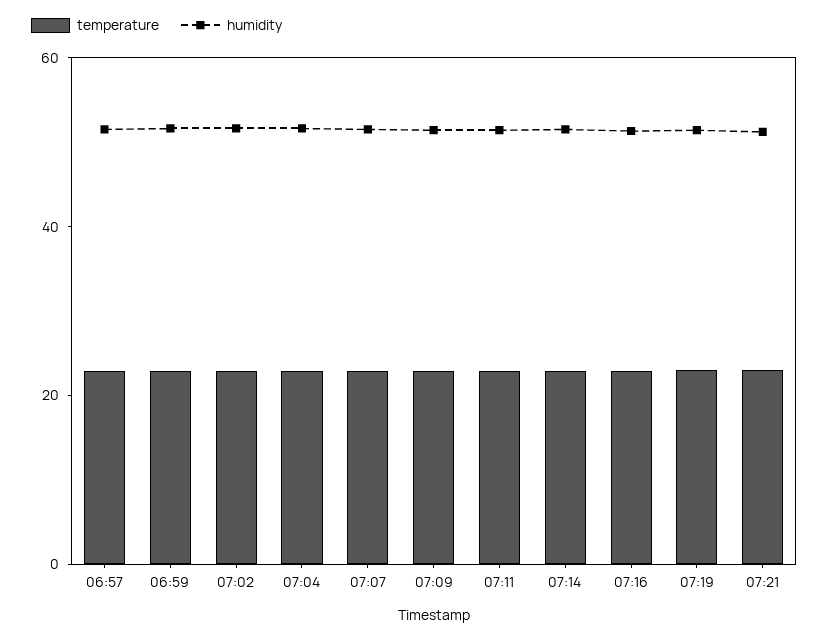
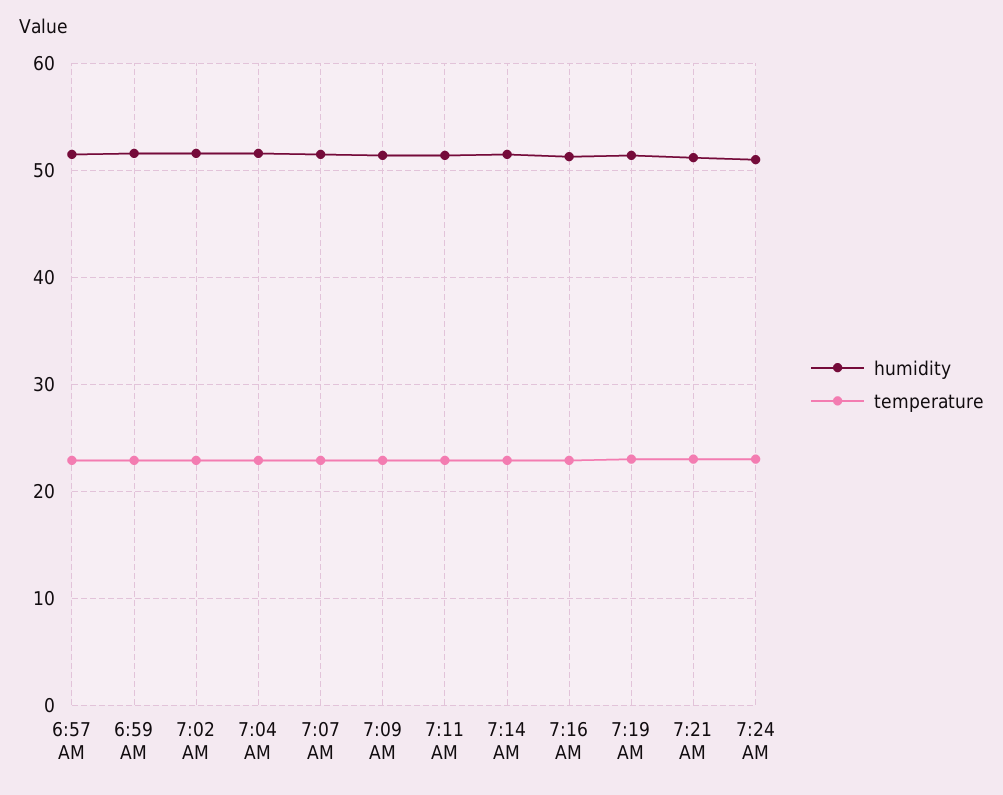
humidity, 7:24 AM: none -> 51
temperature, 7:24 AM: none -> 23

